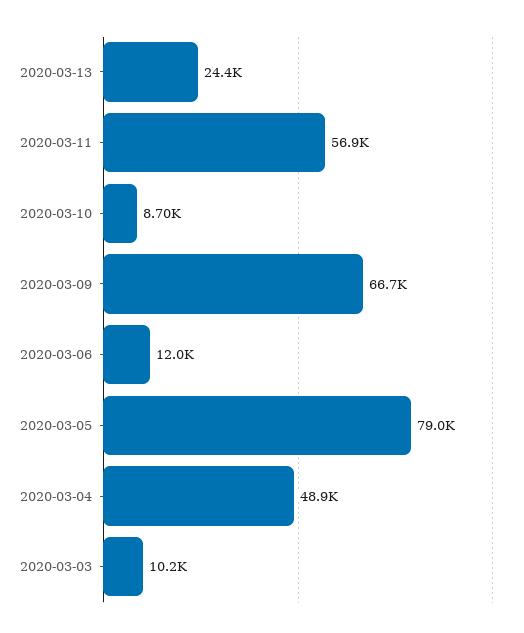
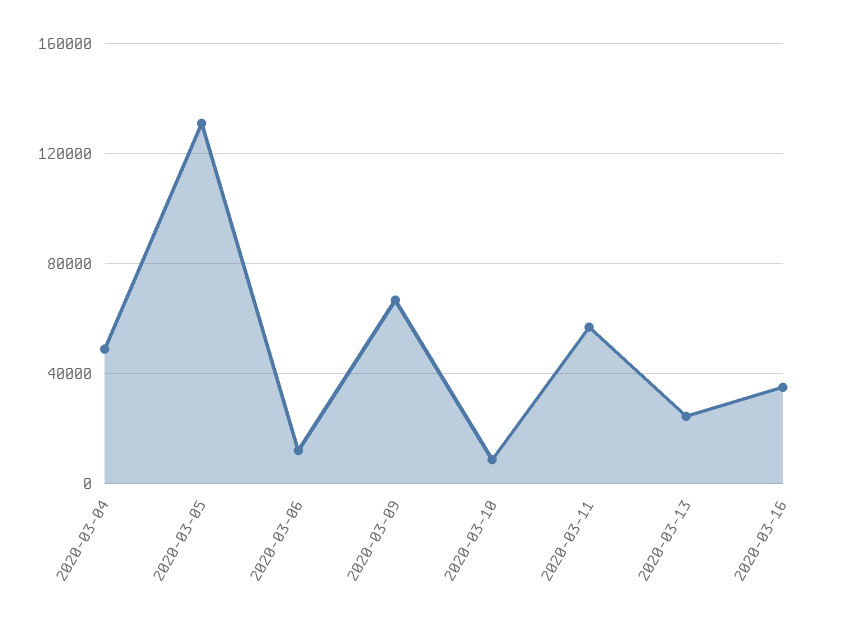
2020-03-05: 79000 -> 130000
2020-03-03: 10200 -> none
2020-03-16: none -> 35000

